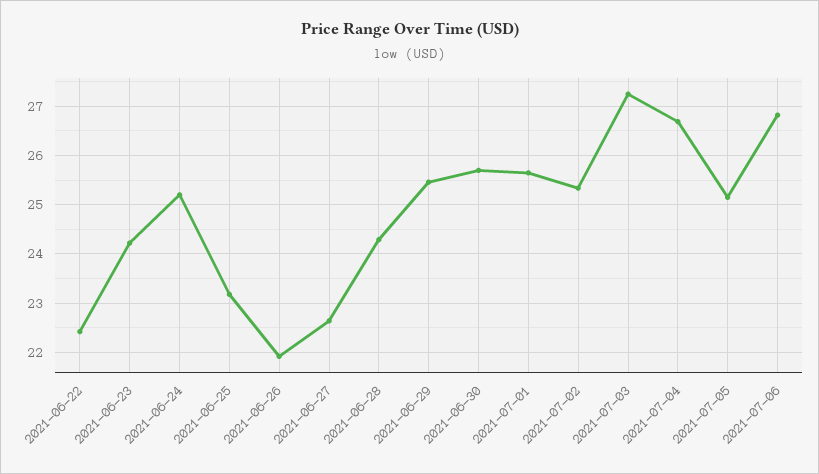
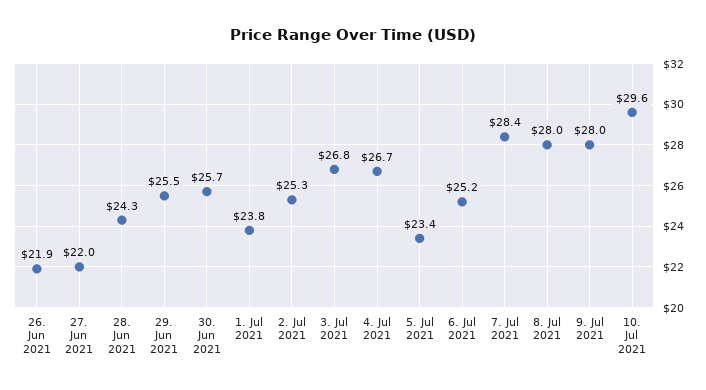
2021-06-22: 22.4 -> none
2021-06-23: 24.2 -> none
2021-06-24: 25.2 -> none
2021-06-25: 23.2 -> none
2021-06-27: 22.6 -> 22
2021-07-01: 25.6 -> 23.8
2021-07-03: 27.2 -> 26.8
2021-07-05: 25.2 -> 23.4
2021-07-06: 26.8 -> 25.2
7. Jul 2021: none -> 28.4
8. Jul 2021: none -> 28
9. Jul 2021: none -> 28
10. Jul 2021: none -> 29.6

